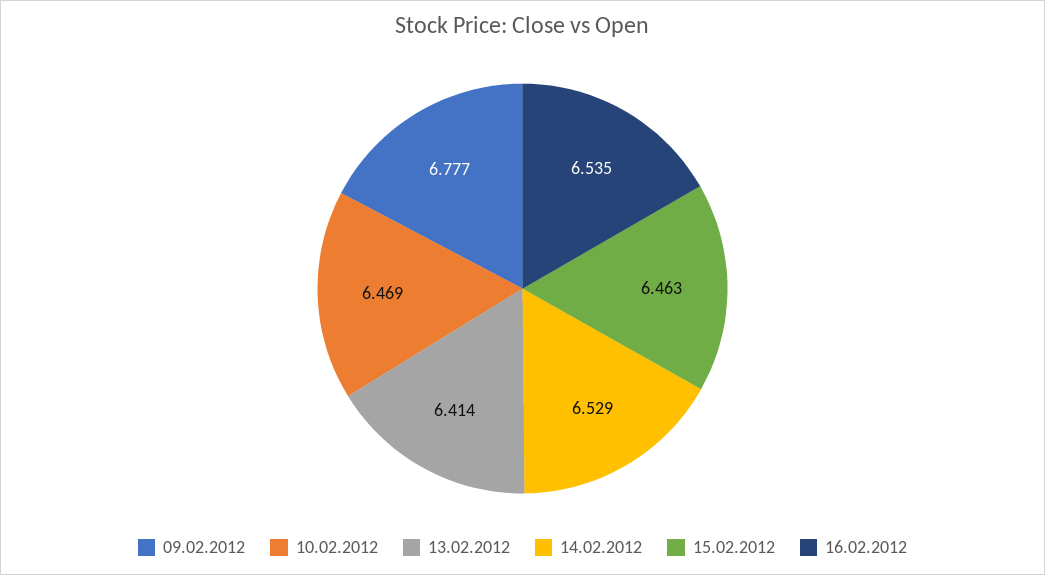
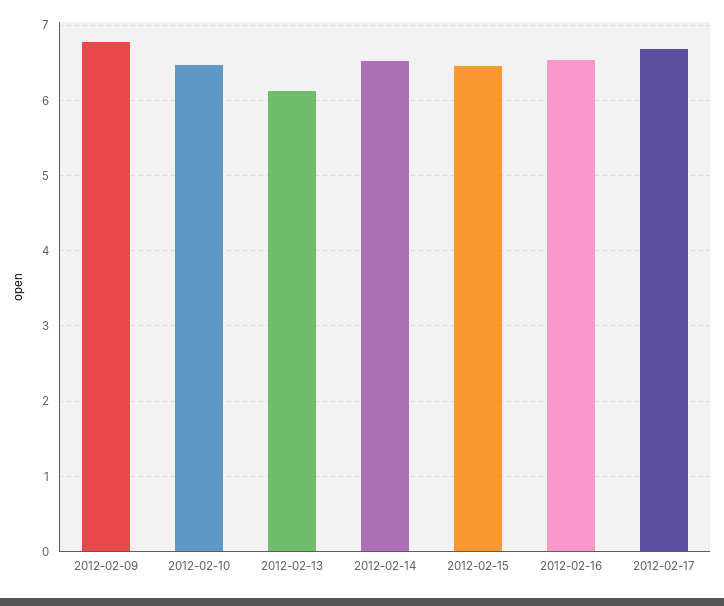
13.02.2012: 6.414 -> 6.1
2012-02-17: none -> 6.7

